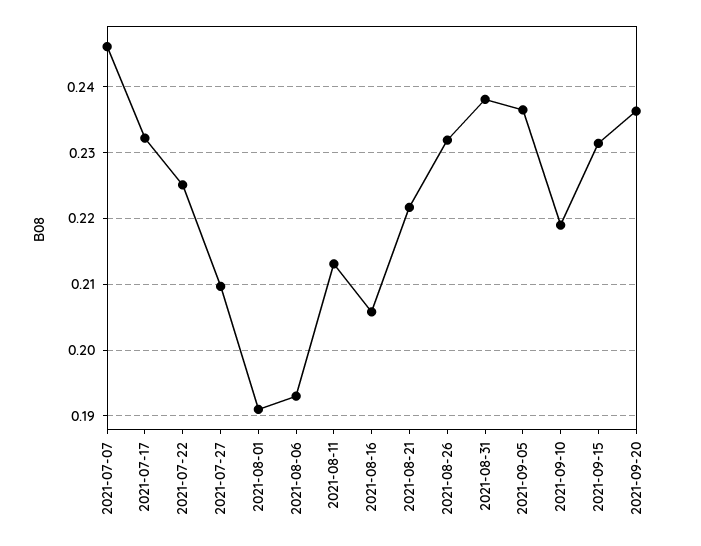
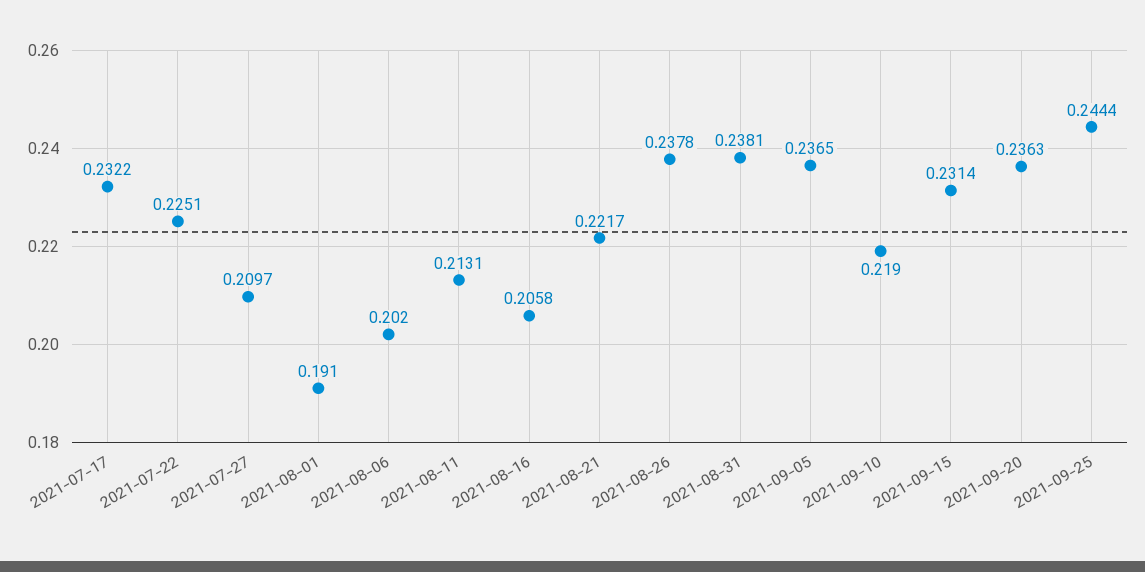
2021-07-07: 0.246 -> none
2021-08-06: 0.193 -> 0.202
2021-08-26: 0.232 -> 0.2378
2021-09-25: none -> 0.2444

